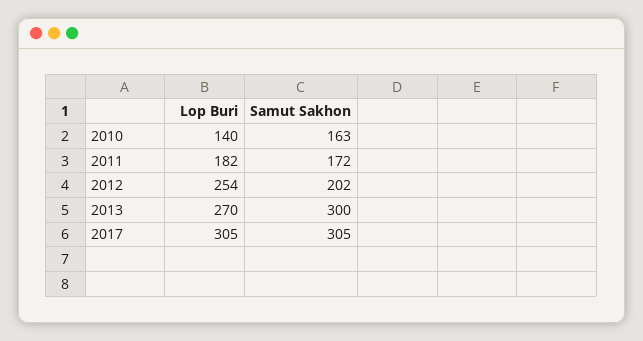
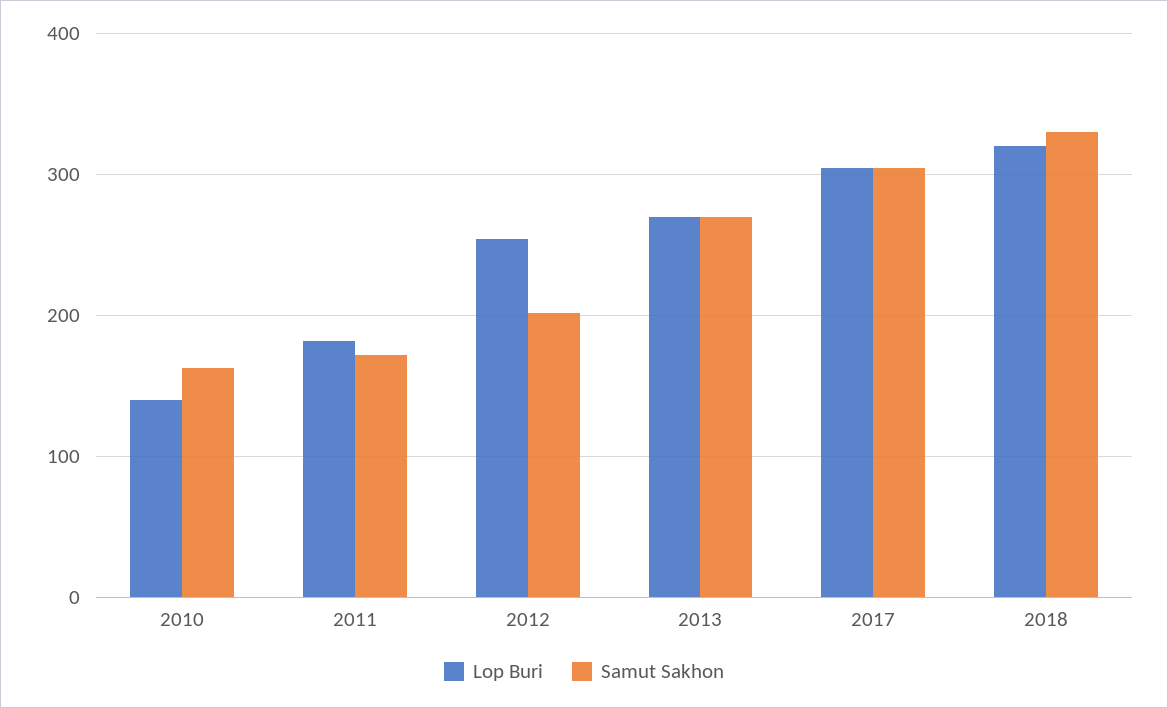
Samut Sakhon, 2013: 300 -> 270
Lop Buri, 2018: none -> 320
Samut Sakhon, 2018: none -> 330

